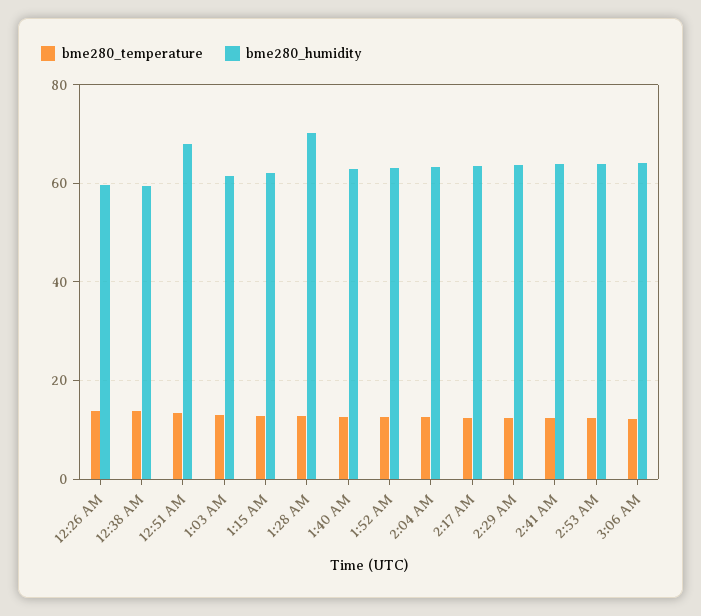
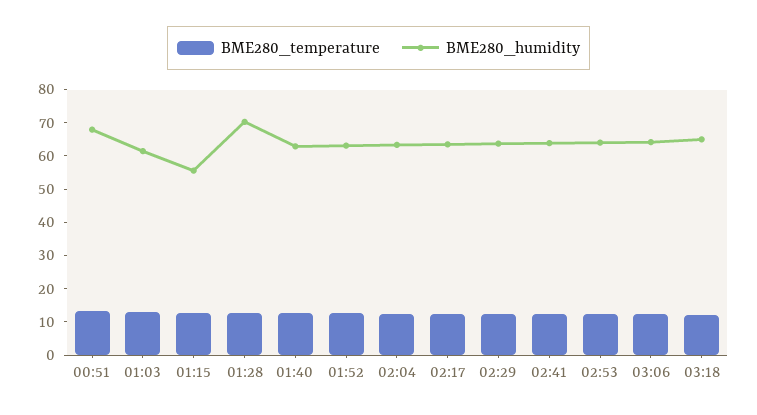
bme280_temperature, 12:26 AM: 14 -> none
bme280_humidity, 12:26 AM: 60 -> none
bme280_temperature, 12:38 AM: 14 -> none
bme280_humidity, 12:38 AM: 60 -> none
bme280_humidity, 1:15 AM: 62 -> 55
bme280_temperature, 03:18: none -> 12.5
bme280_humidity, 03:18: none -> 65

